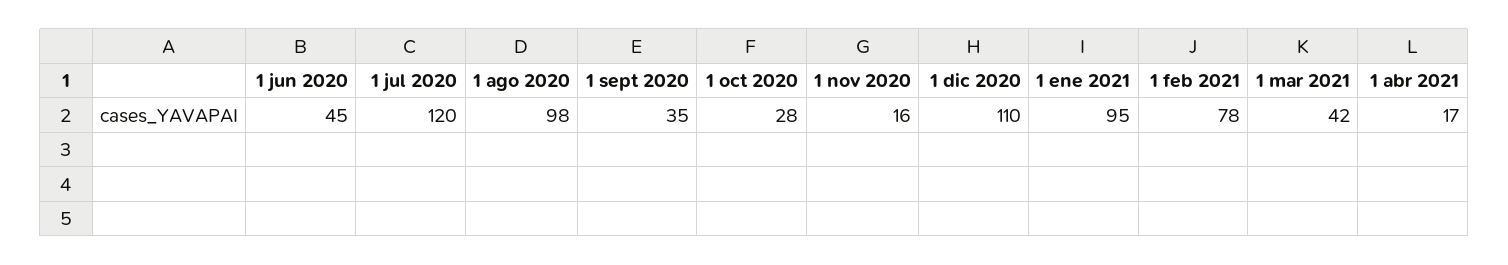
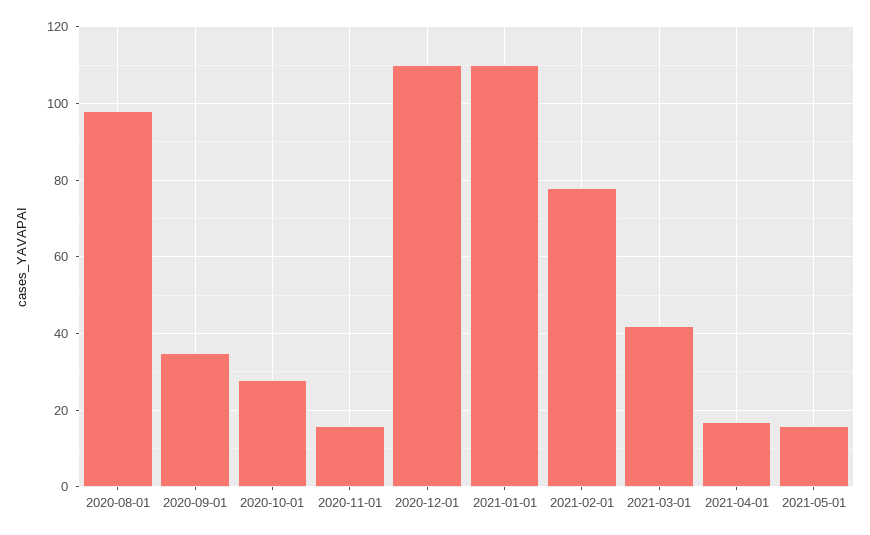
1 jun 2020: 45 -> none
1 jul 2020: 120 -> none
1 ene 2021: 95 -> 110
2021-05-01: none -> 15

